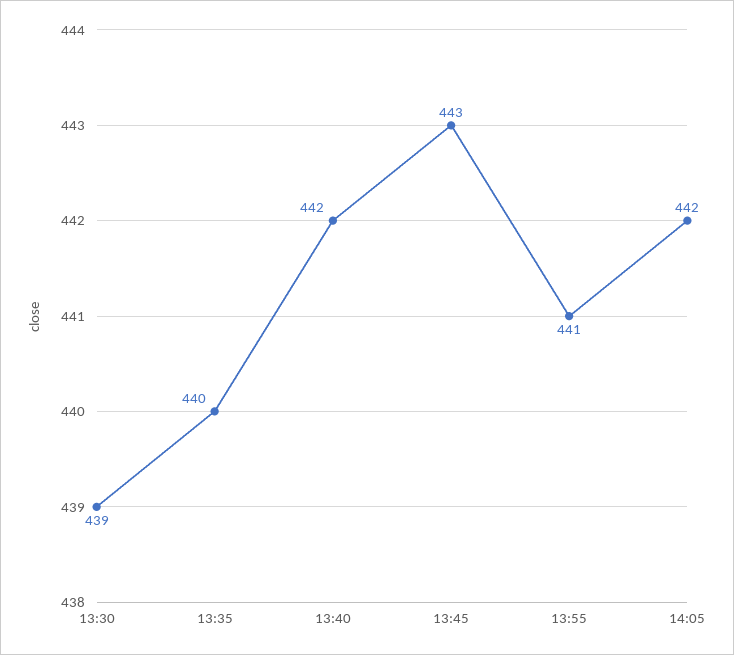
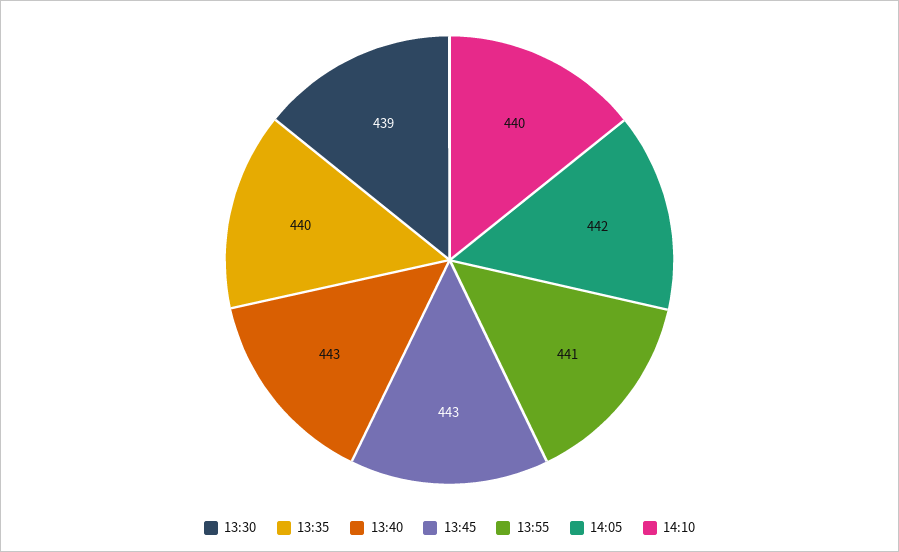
13:40: 442 -> 443
14:10: none -> 440

